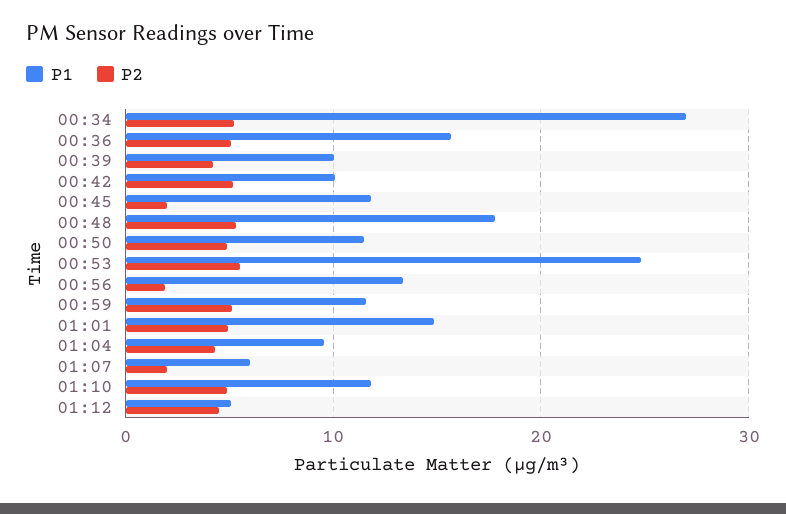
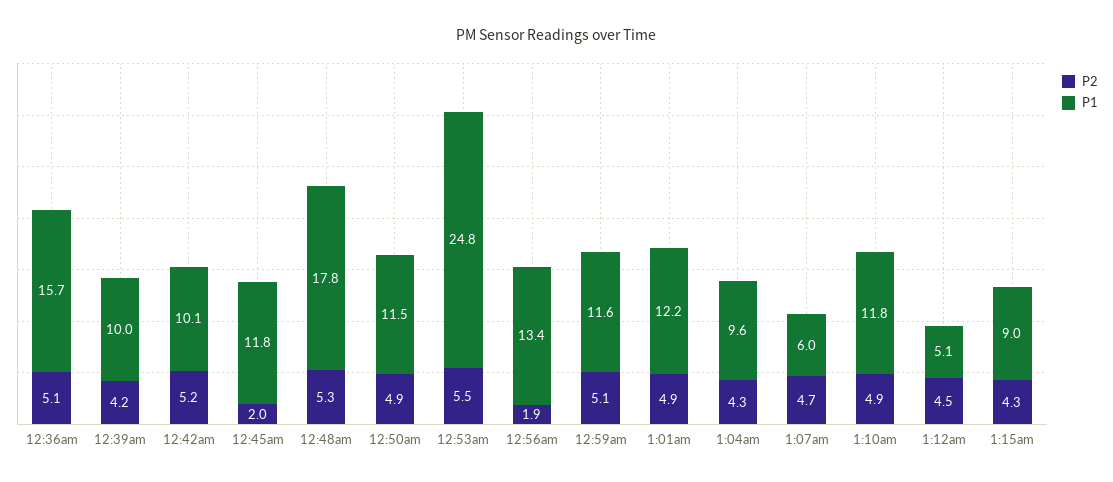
P1, 00:34: 27 -> none
P2, 00:34: 5 -> none
P1, 01:01: 15 -> 12.2
P2, 01:07: 2 -> 4.7
P2, 1:15am: none -> 4.3
P1, 1:15am: none -> 9

